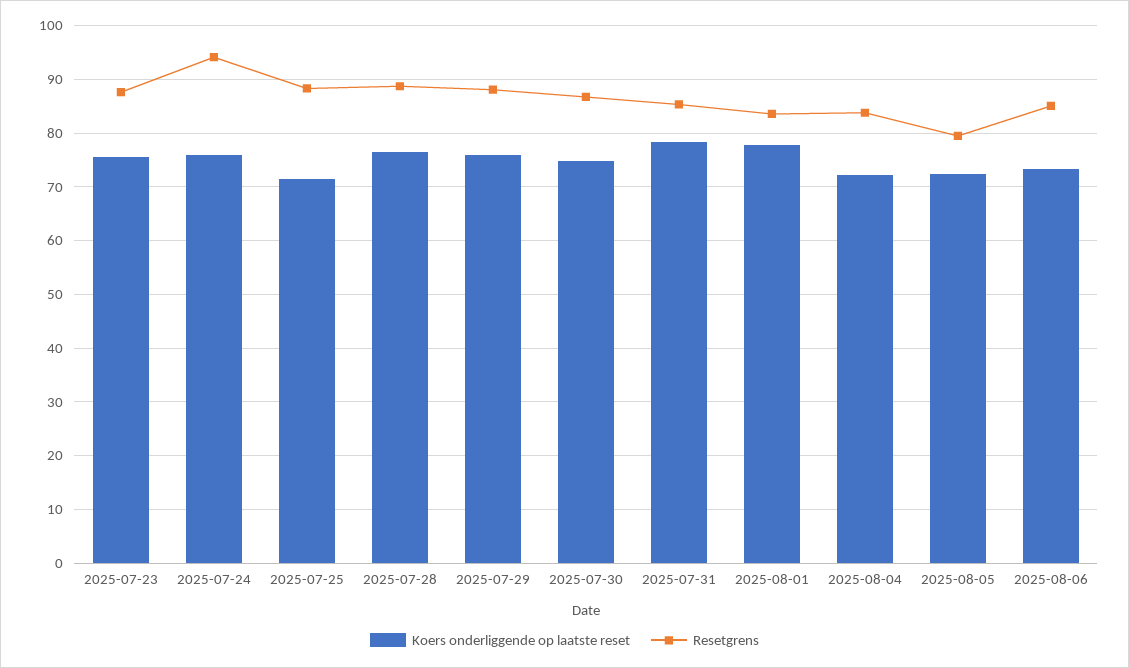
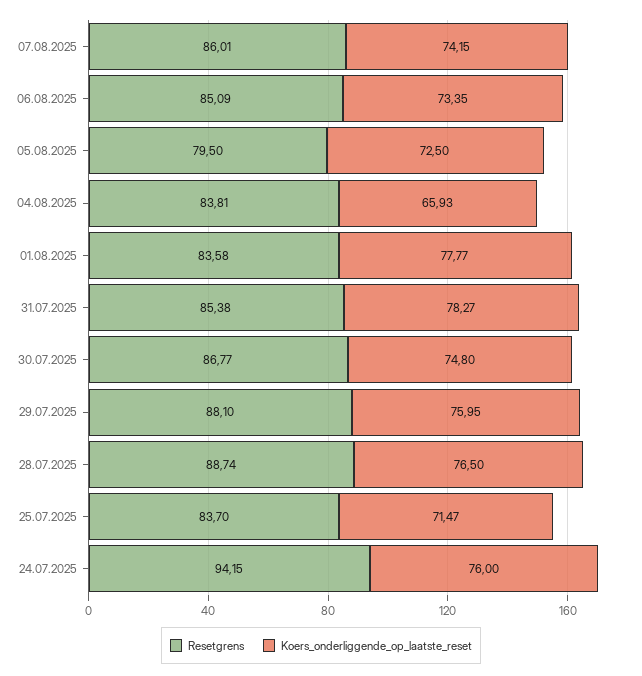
Koers onderliggende op laatste reset, 2025-07-23: 76 -> none
Resetgrens, 2025-07-23: 88 -> none
Resetgrens, 2025-07-25: 88 -> 83.7
Koers onderliggende op laatste reset, 2025-08-04: 72 -> 65.93
Resetgrens, 07.08.2025: none -> 86.01
Koers onderliggende op laatste reset, 07.08.2025: none -> 74.15

